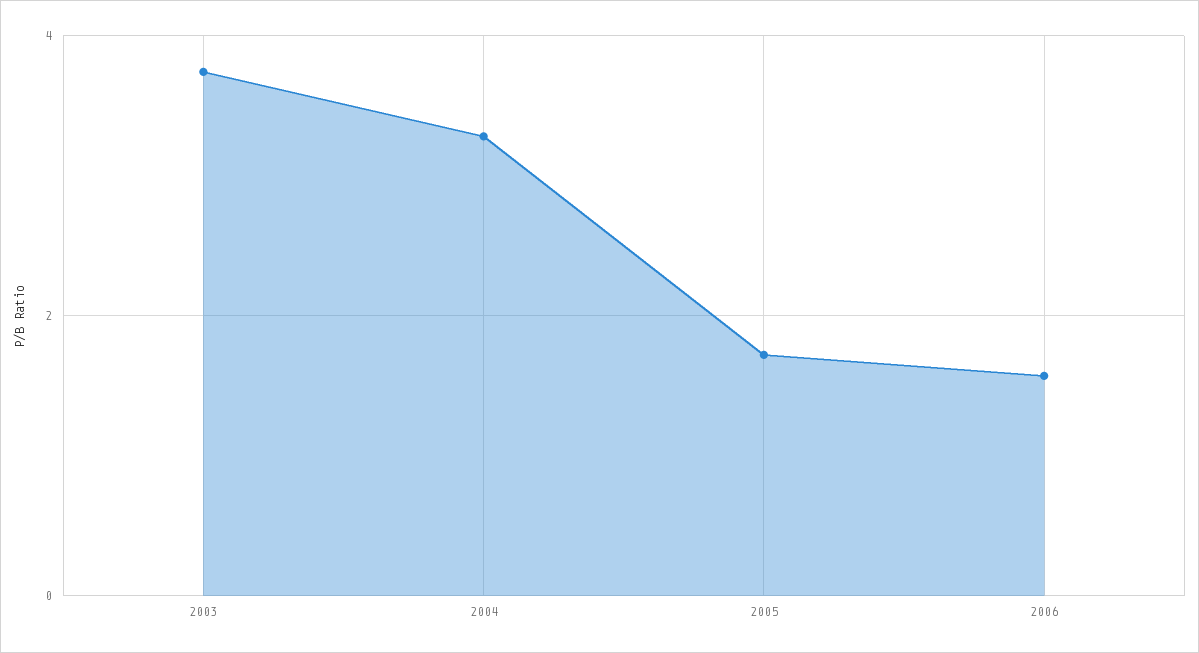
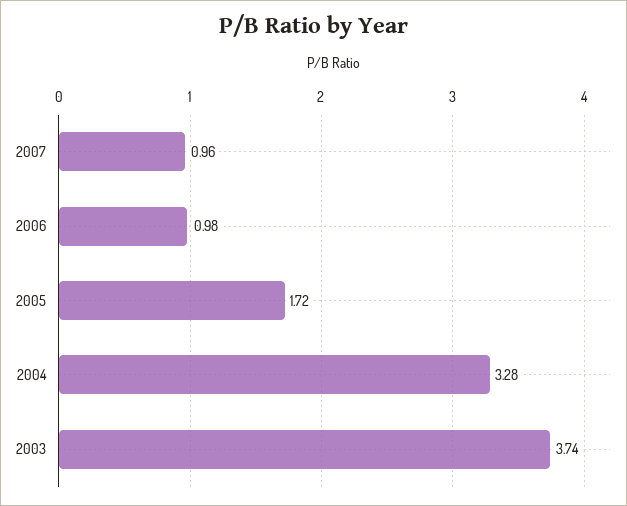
2006: 1.6 -> 0.98
2007: none -> 0.96

